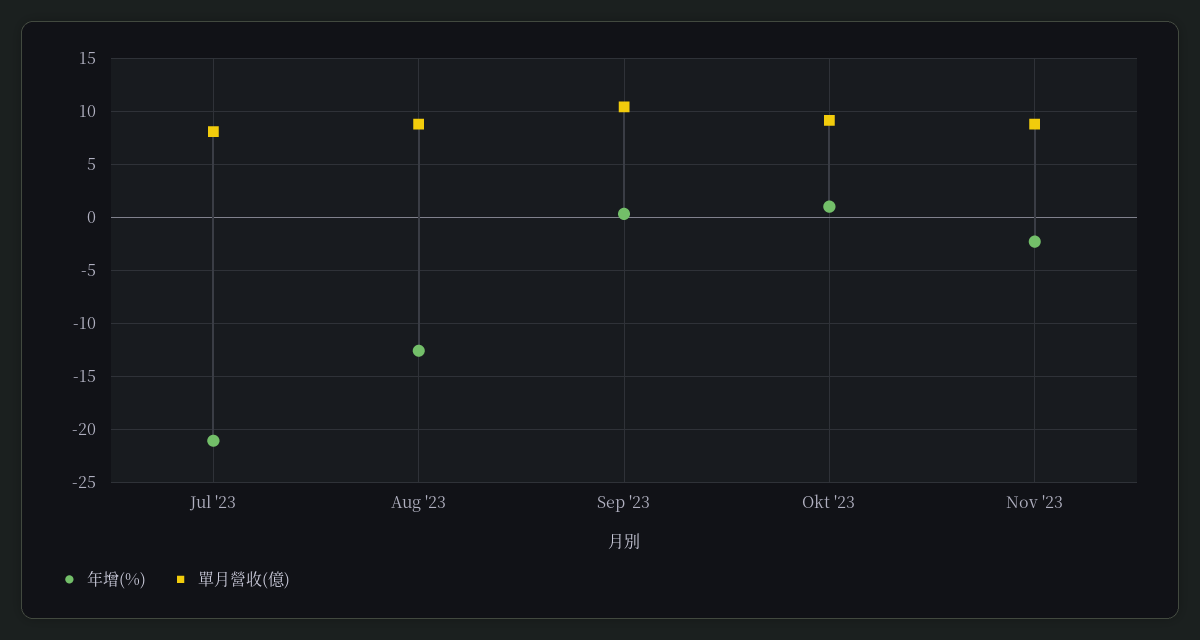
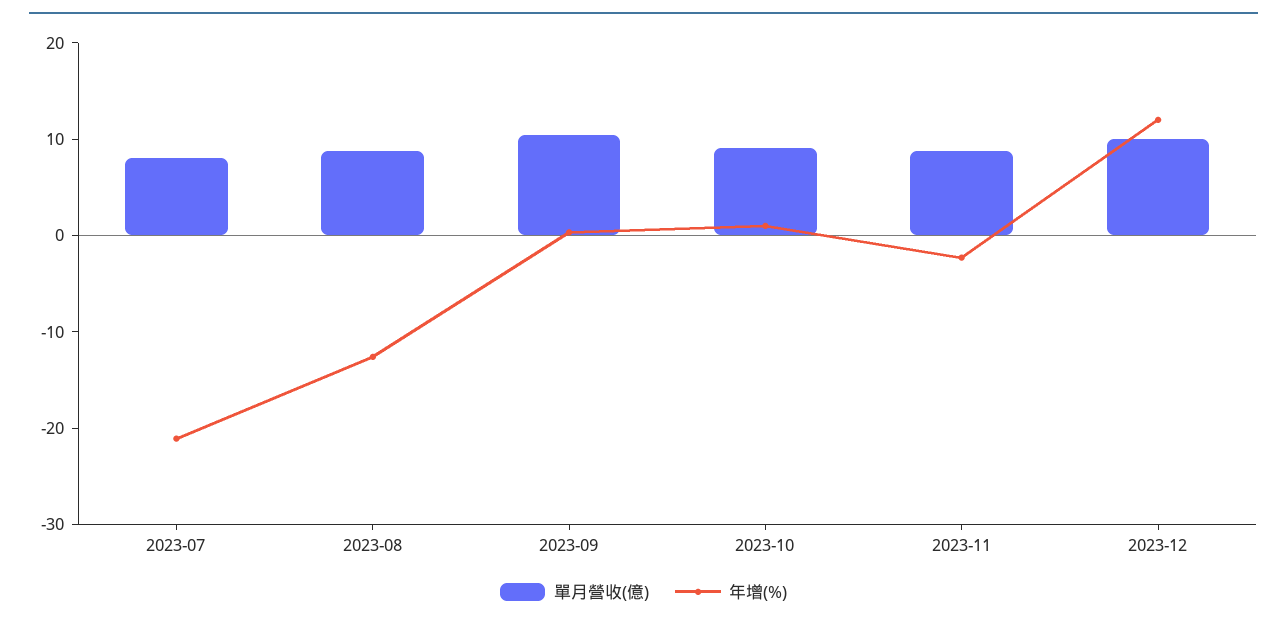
單月營收(億), 2023-12: none -> 10
年增(%), 2023-12: none -> 12

